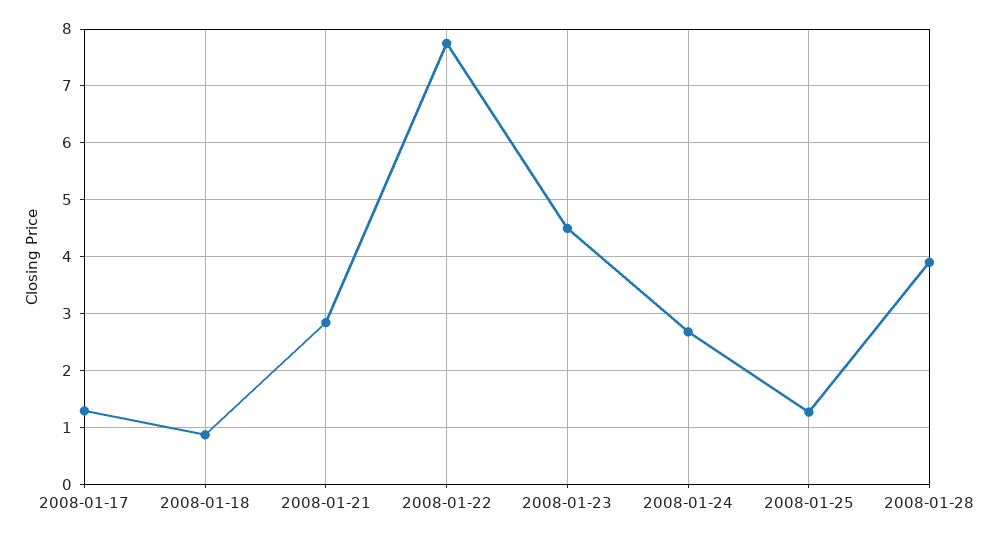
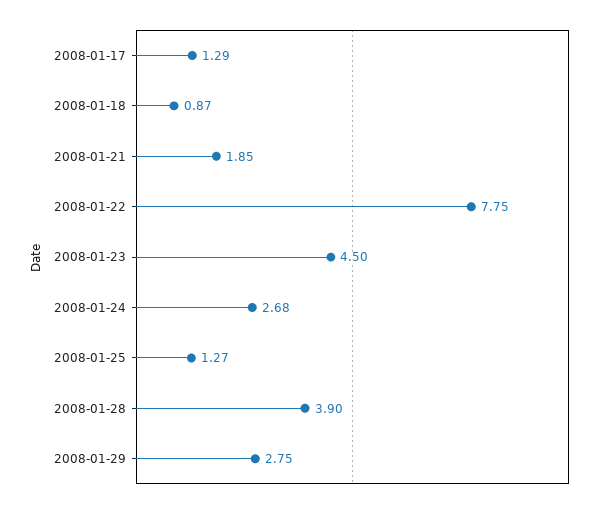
2008-01-21: 2.8 -> 1.85
2008-01-29: none -> 2.75

